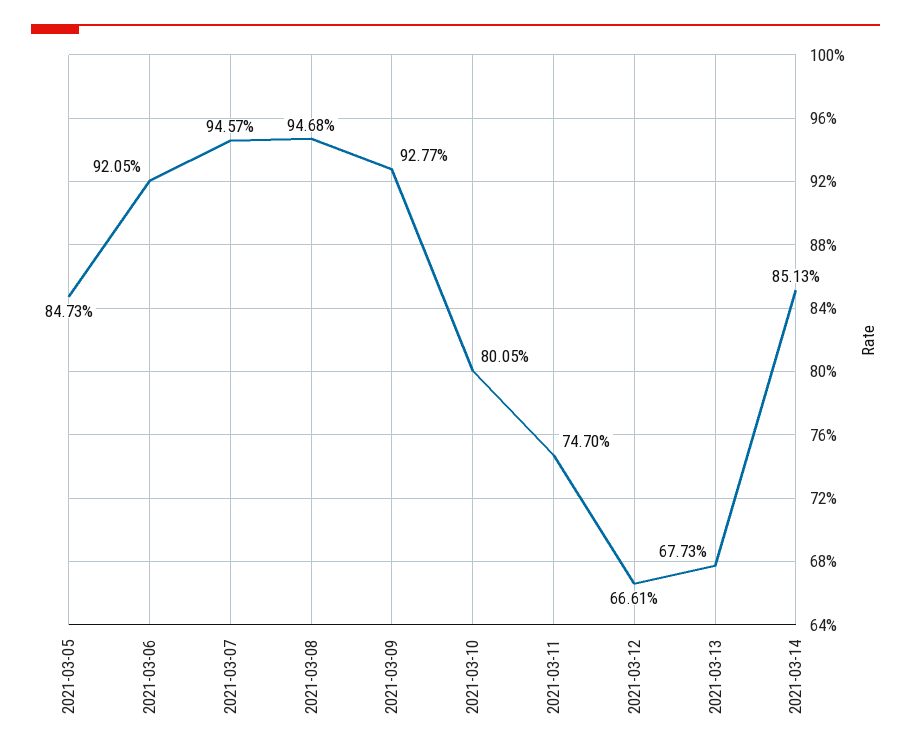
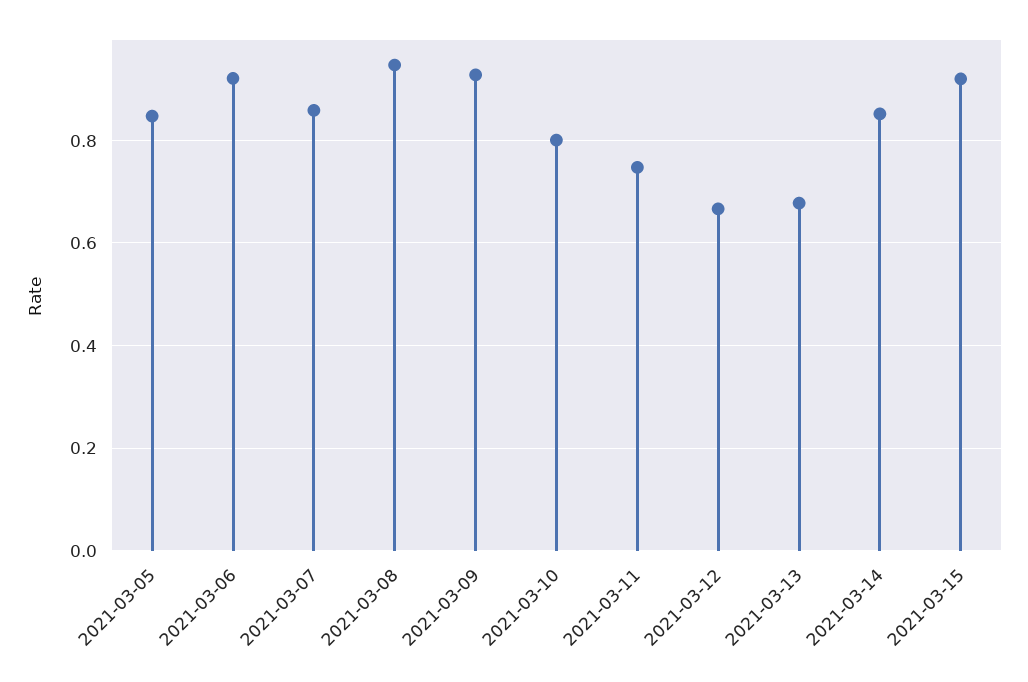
2021-03-07: 0.9457 -> 0.86
2021-03-15: none -> 0.92

